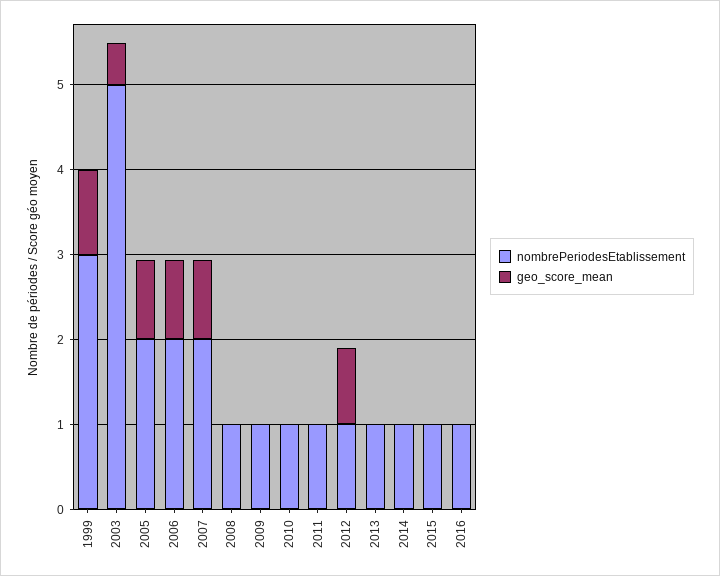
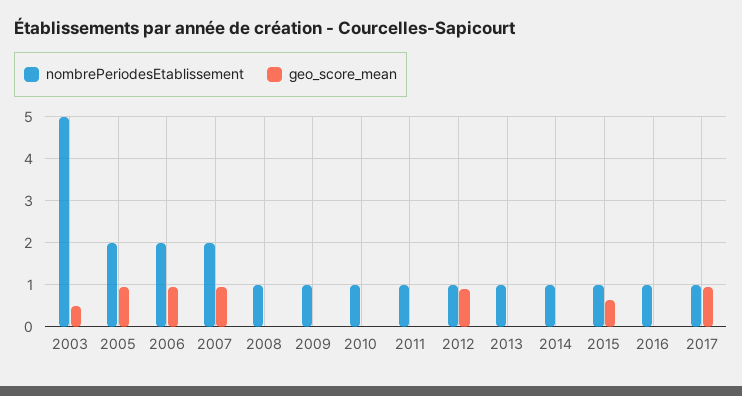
nombrePeriodesEtablissement, 1999: 3 -> none
geo_score_mean, 1999: 1 -> none
geo_score_mean, 2015: 0 -> 0.6
nombrePeriodesEtablissement, 2017: none -> 1
geo_score_mean, 2017: none -> 1

